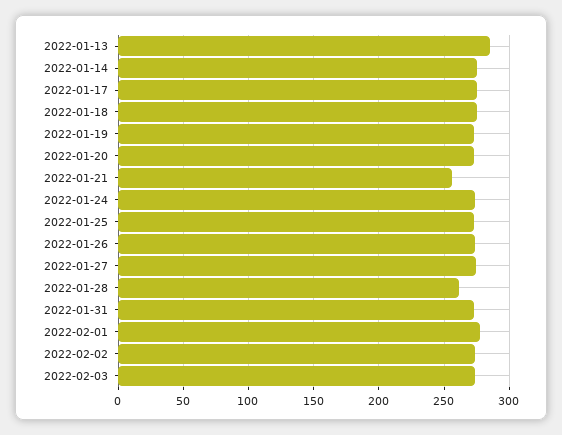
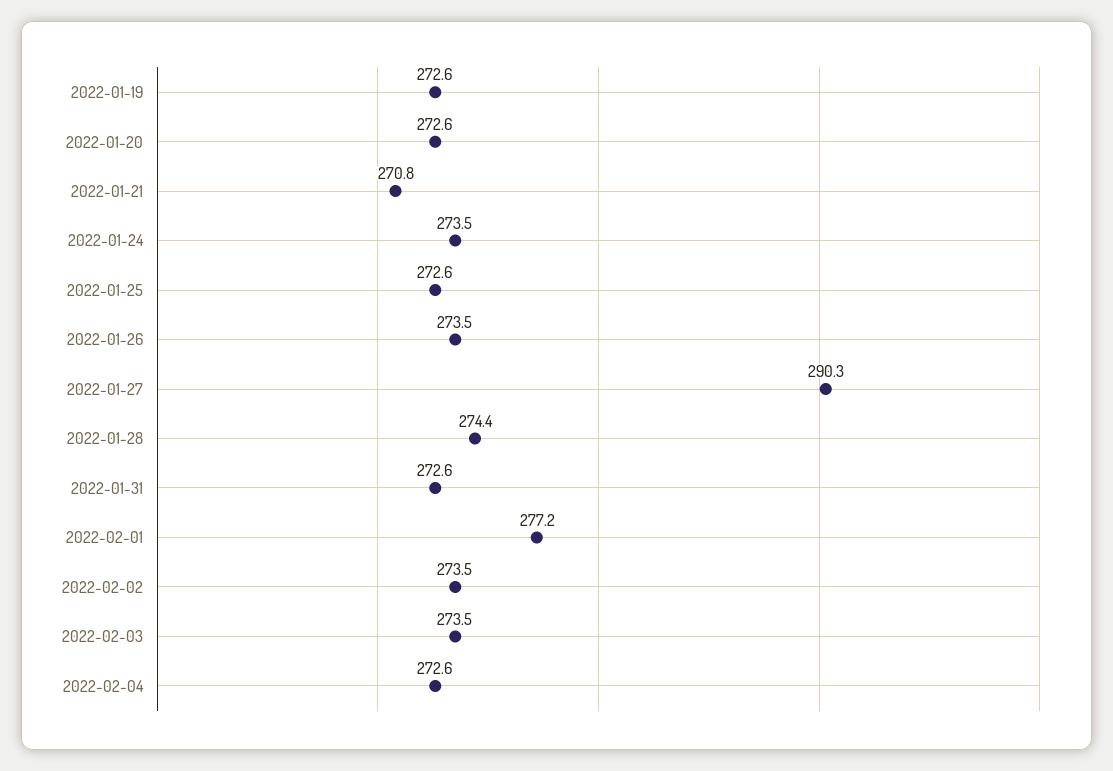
2022-01-13: 285 -> none
2022-01-14: 275 -> none
2022-01-17: 275 -> none
2022-01-18: 275 -> none
2022-01-21: 255 -> 270.8
2022-01-27: 275 -> 290.3
2022-01-28: 260 -> 274.4
2022-02-04: none -> 272.6

